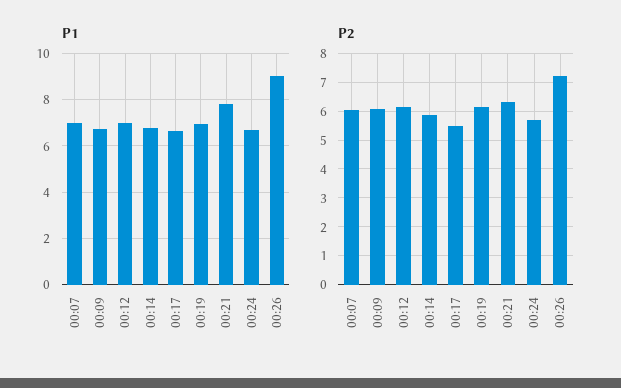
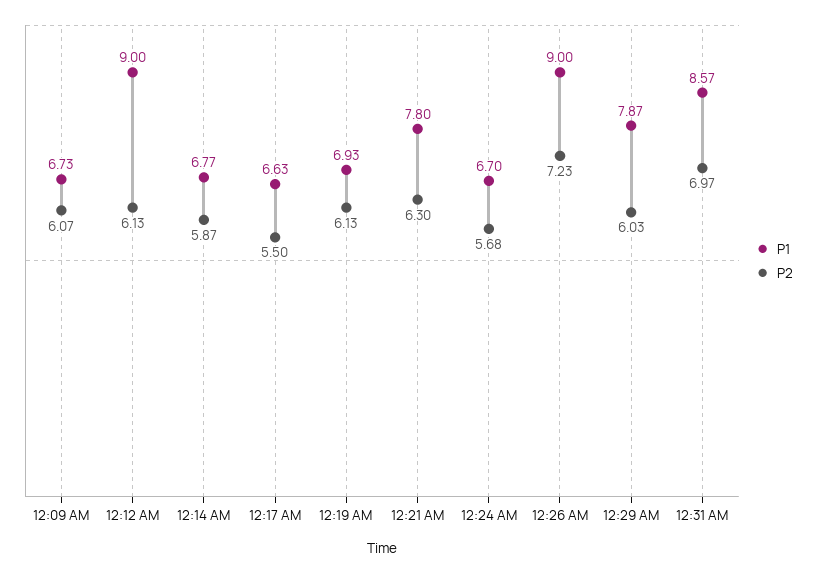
P1, 00:07: 7 -> none
P1, 00:12: 7 -> 9
P2, 00:07: 6 -> none
P1, 12:29 AM: none -> 7.87
P2, 12:29 AM: none -> 6.03
P1, 12:31 AM: none -> 8.57
P2, 12:31 AM: none -> 6.97

